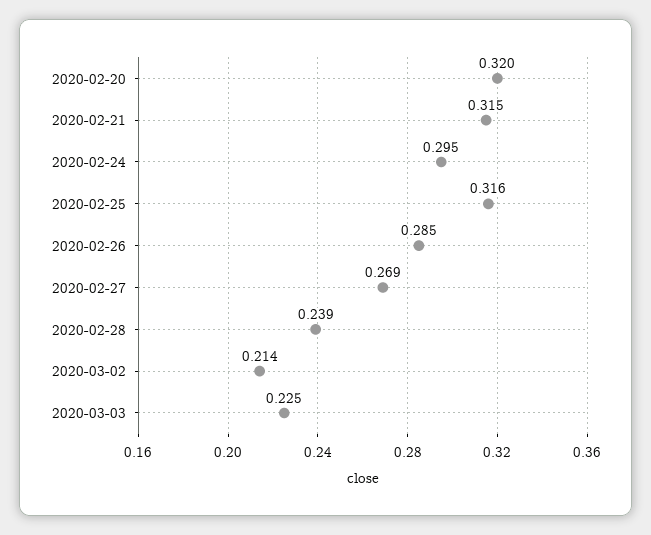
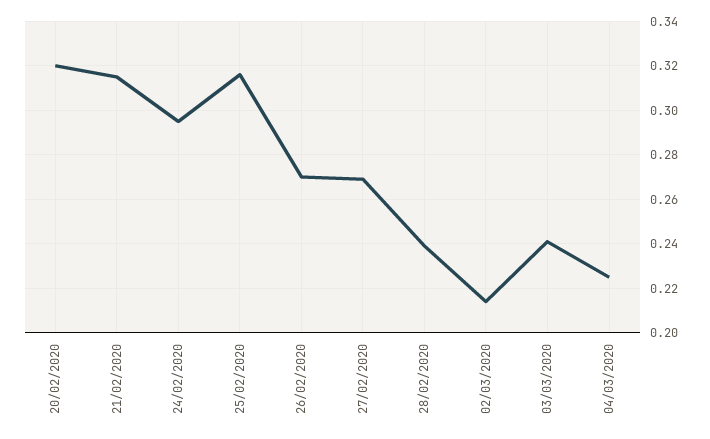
2020-02-26: 0.285 -> 0.27
2020-03-03: 0.225 -> 0.24
04/03/2020: none -> 0.225

